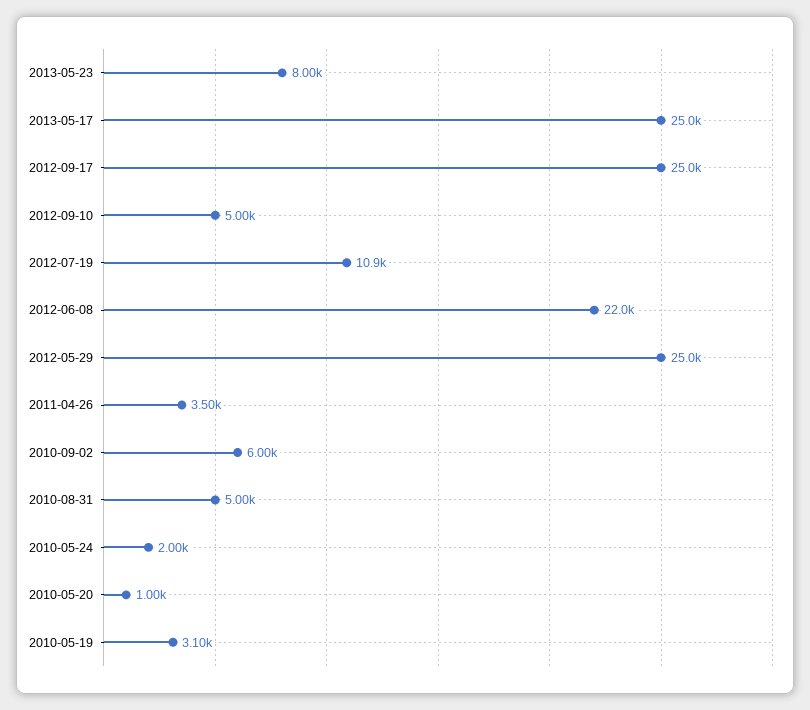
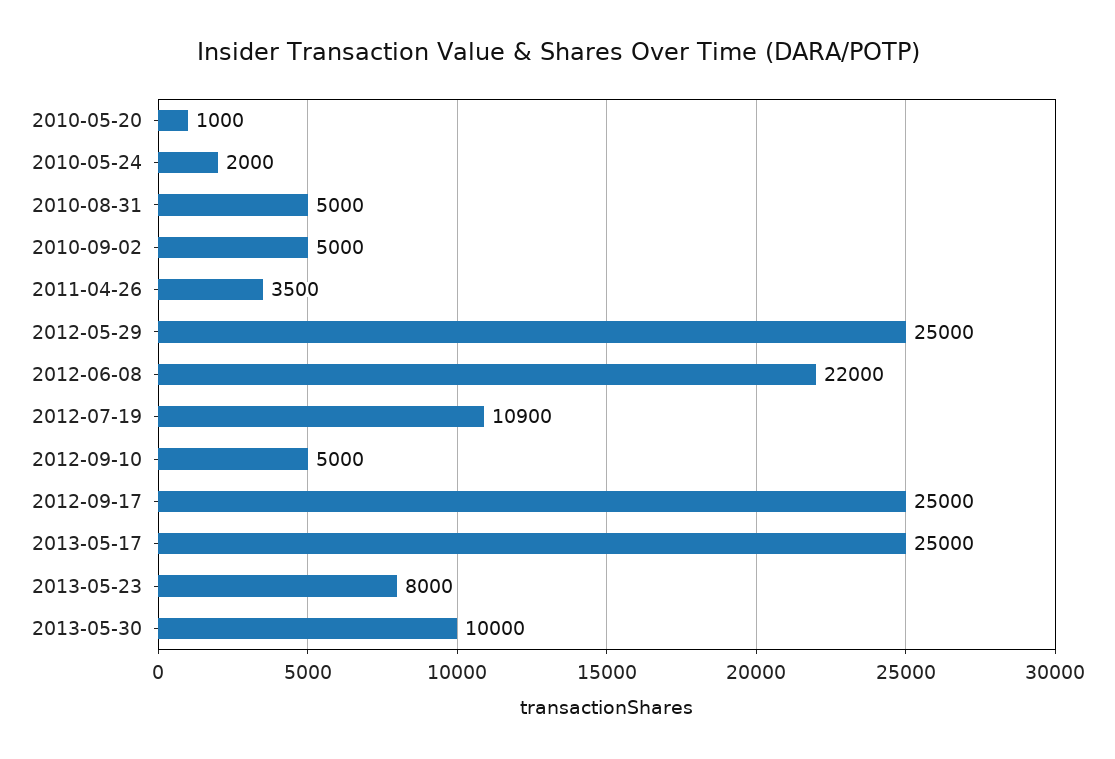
2010-09-02: 6000 -> 5000
2010-05-19: 3100 -> none
2013-05-30: none -> 10000

